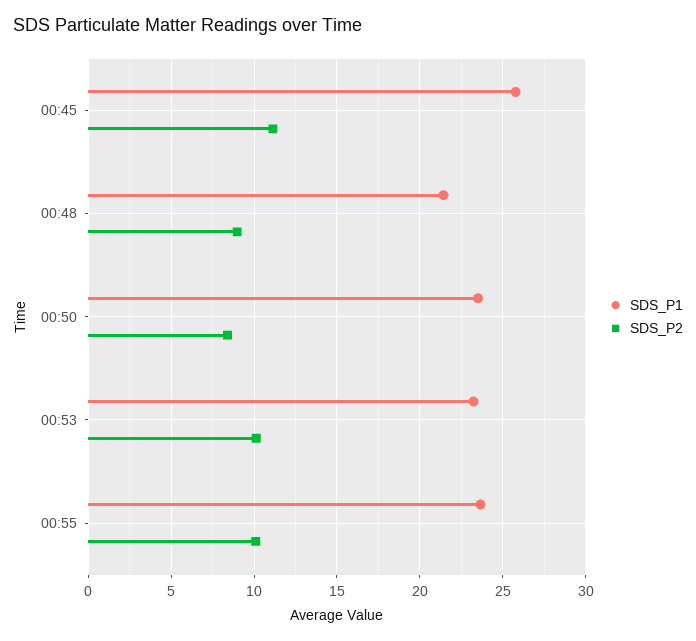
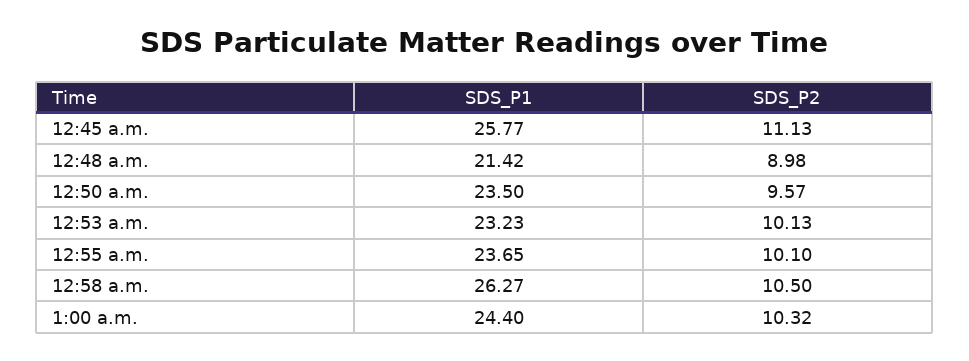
SDS_P2, 00:50: 8.5 -> 9.57
SDS_P1, 12:58 a.m.: none -> 26.27
SDS_P2, 12:58 a.m.: none -> 10.5
SDS_P1, 1:00 a.m.: none -> 24.4
SDS_P2, 1:00 a.m.: none -> 10.32

